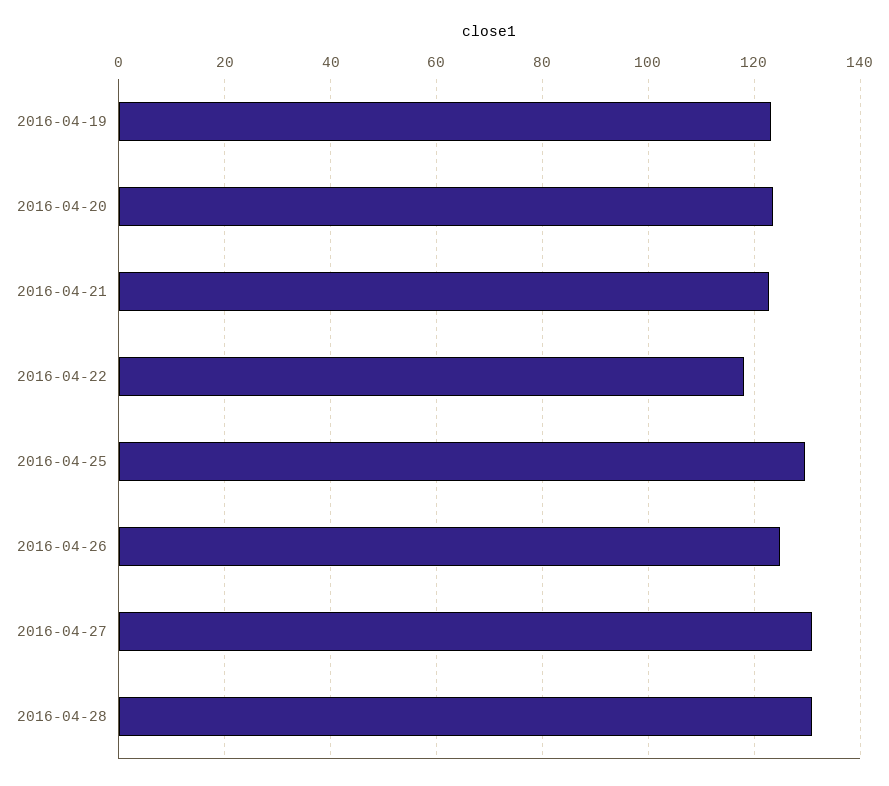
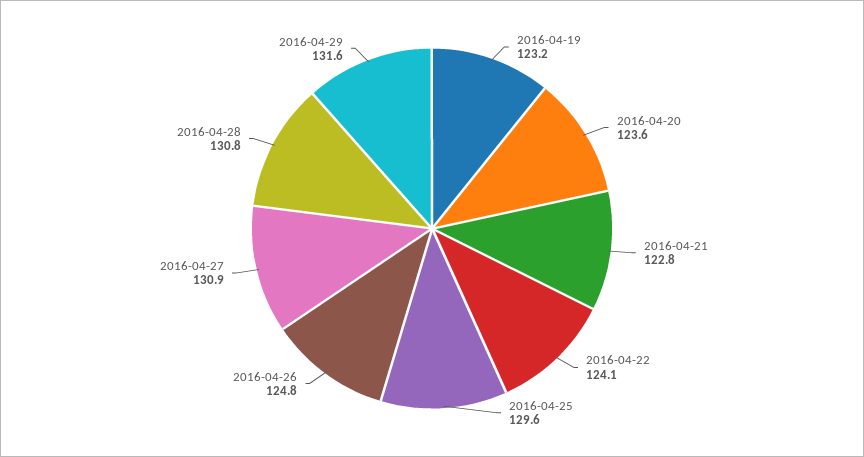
2016-04-22: 118 -> 124.1
2016-04-29: none -> 131.6

